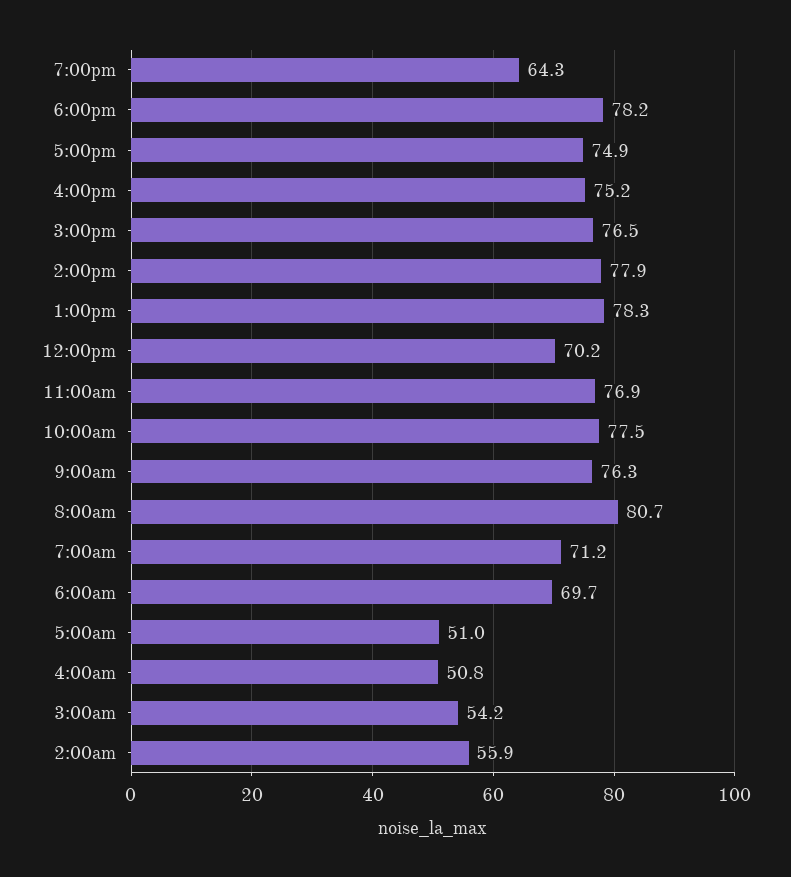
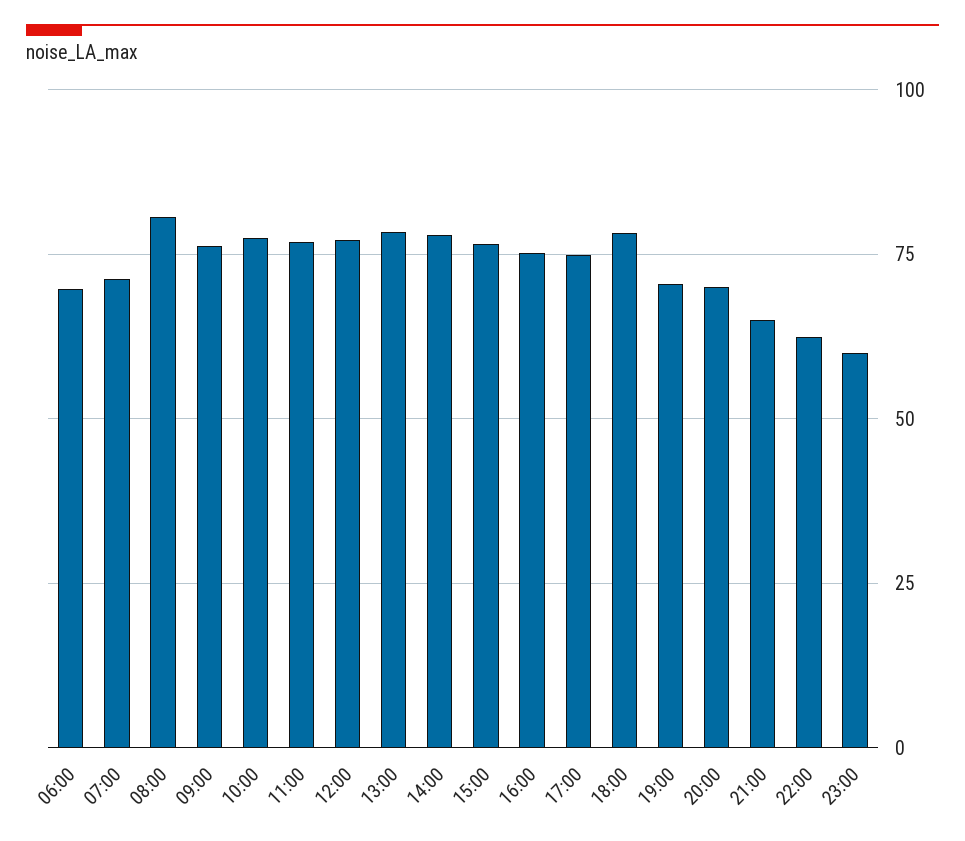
7:00pm: 64.3 -> 70
12:00pm: 70.2 -> 77.5
5:00am: 51 -> none
4:00am: 50.8 -> none
3:00am: 54.2 -> none
2:00am: 55.9 -> none
20:00: none -> 70
21:00: none -> 65
22:00: none -> 62.5
23:00: none -> 60

